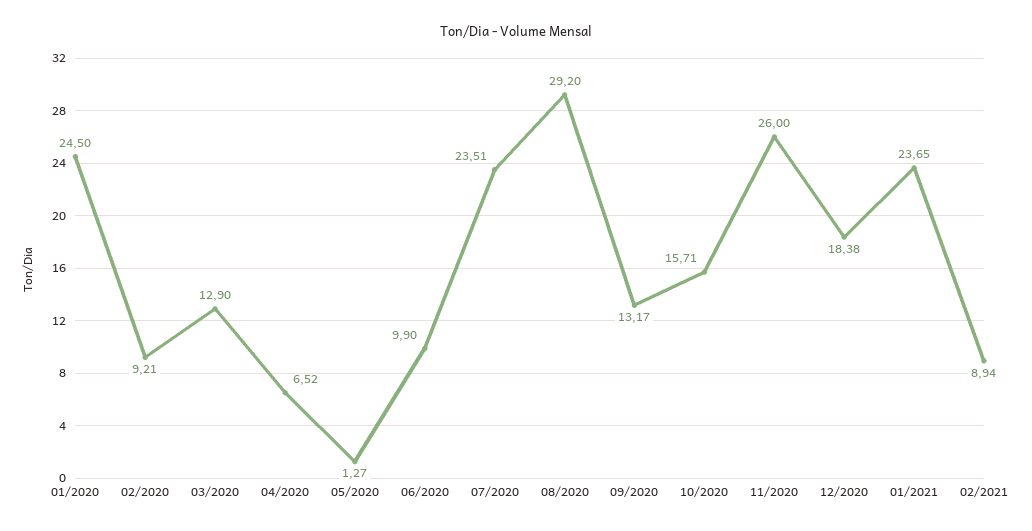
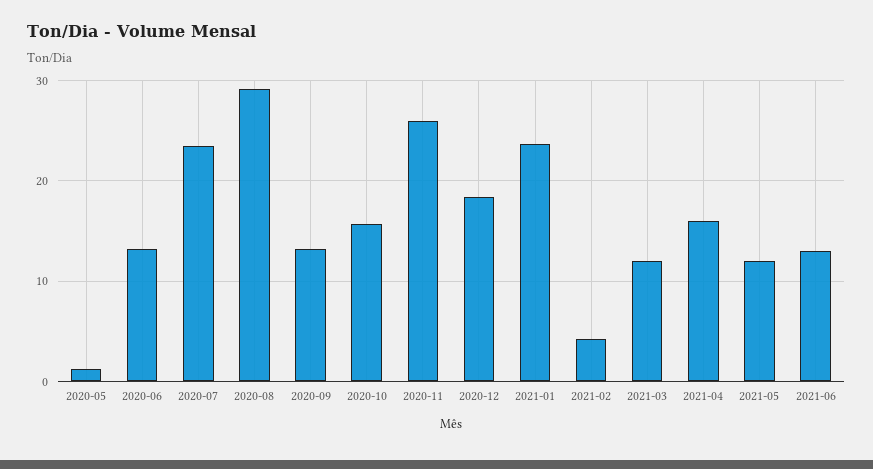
01/2020: 24.5 -> none
02/2020: 9.21 -> none
03/2020: 12.9 -> none
04/2020: 6.52 -> none
06/2020: 9.9 -> 13
02/2021: 8.94 -> 4
2021-03: none -> 12
2021-04: none -> 16
2021-05: none -> 12
2021-06: none -> 13

